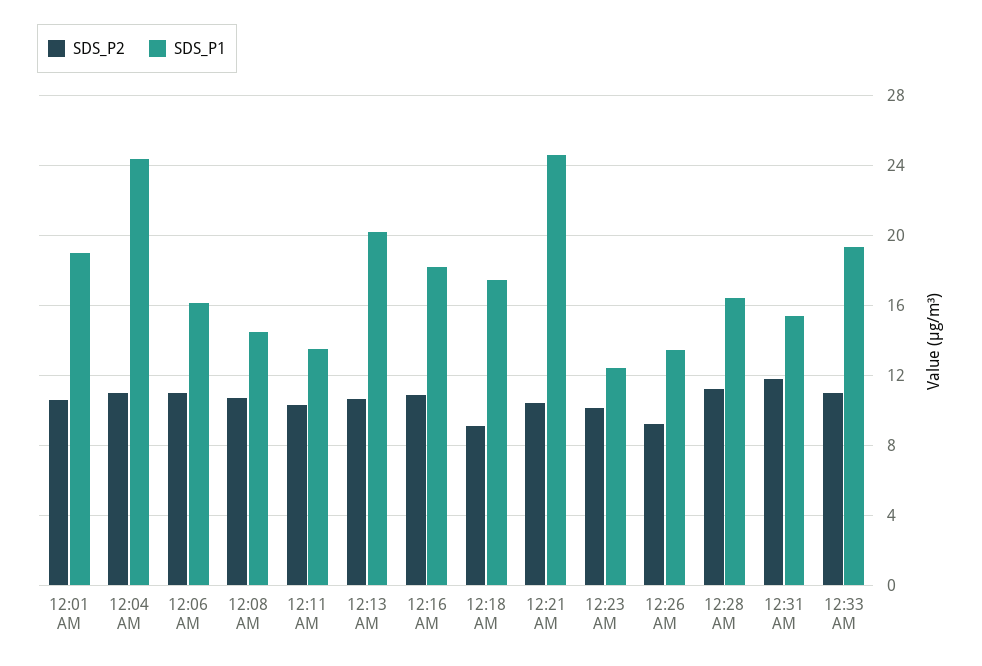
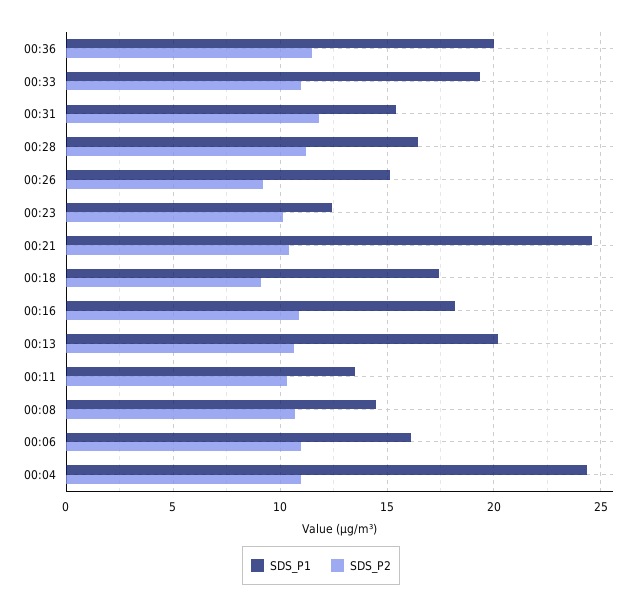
SDS_P2, 12:01 AM: 10.5 -> none
SDS_P1, 12:01 AM: 19 -> none
SDS_P1, 12:26 AM: 13.5 -> 15
SDS_P1, 00:36: none -> 20
SDS_P2, 00:36: none -> 11.5

